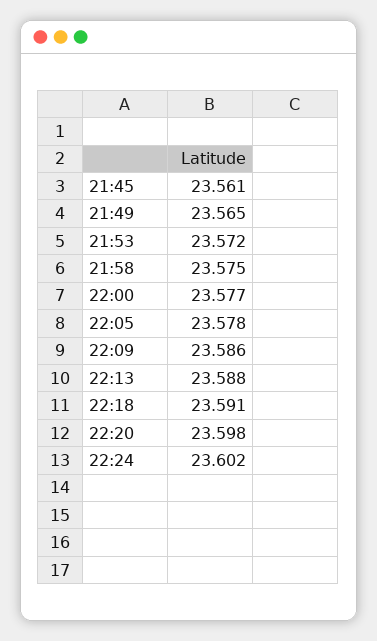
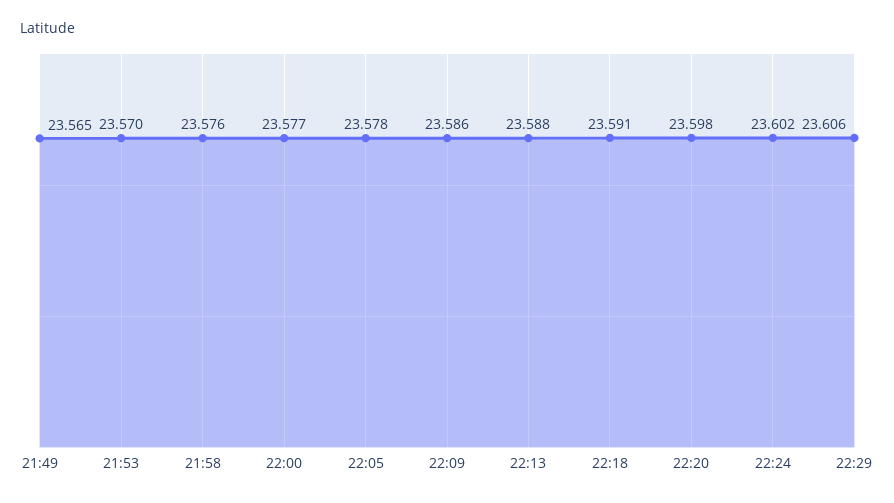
21:45: 23.561 -> none
21:53: 23.572 -> 23.57
21:58: 23.575 -> 23.576
22:29: none -> 23.606

